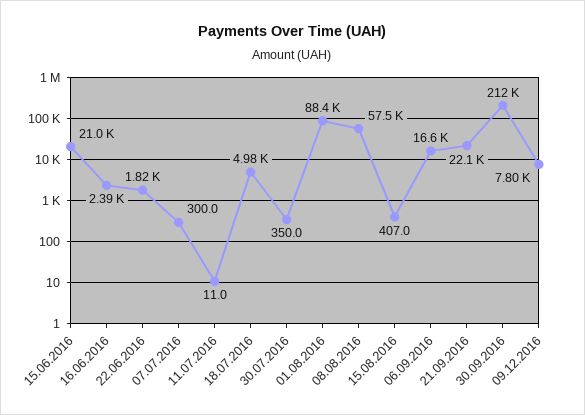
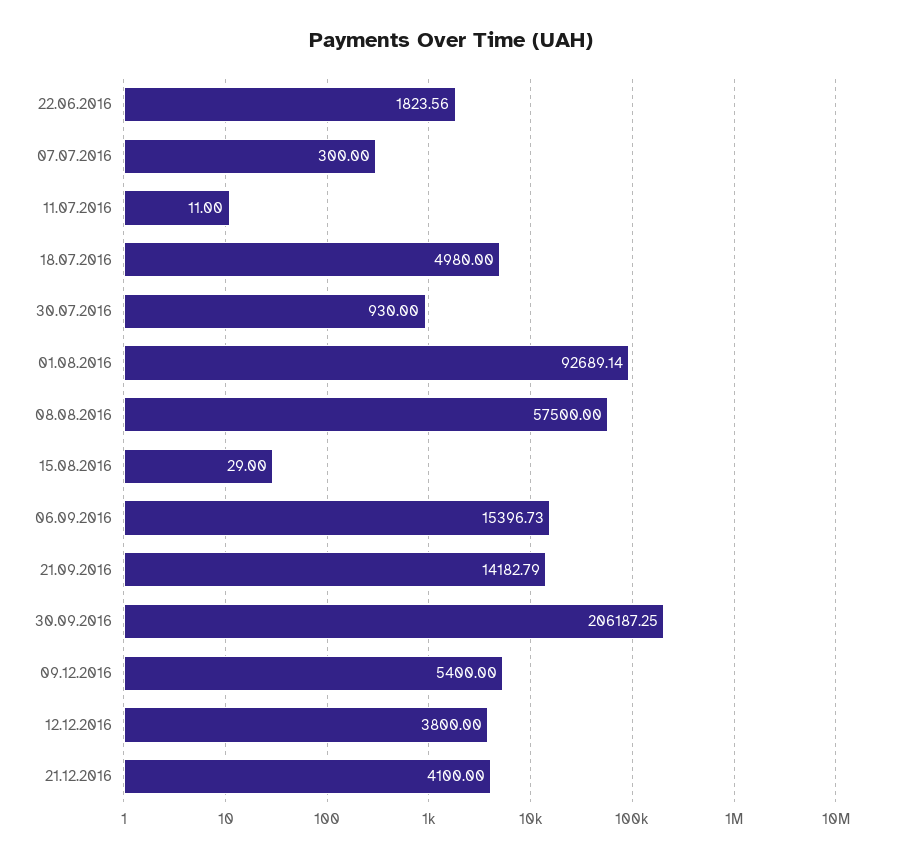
15.06.2016: 21000 -> none
16.06.2016: 2390 -> none
30.07.2016: 350 -> 930
01.08.2016: 88400 -> 92689.14
15.08.2016: 407 -> 29
06.09.2016: 16600 -> 15396.73
21.09.2016: 22100 -> 14182.79
30.09.2016: 212000 -> 206187.25
09.12.2016: 7800 -> 5400
12.12.2016: none -> 3800
21.12.2016: none -> 4100

